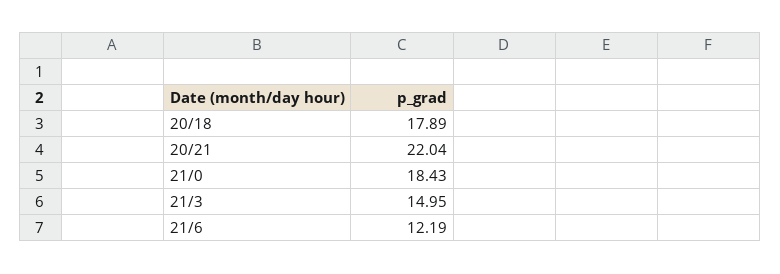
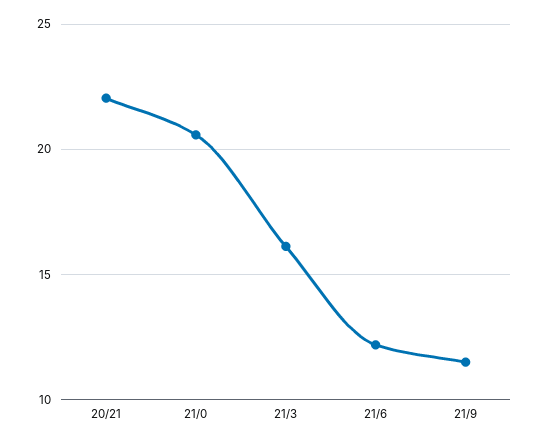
20/18: 17.89 -> none
21/0: 18.43 -> 20.5
21/3: 14.95 -> 16
21/9: none -> 11.5

